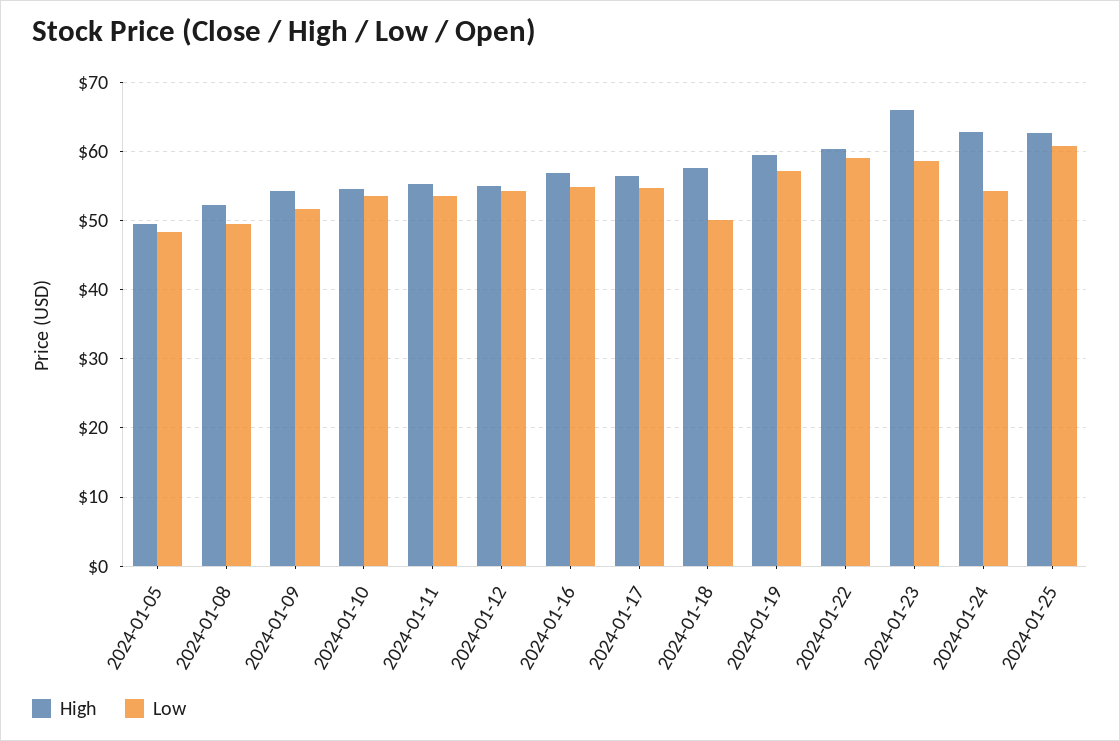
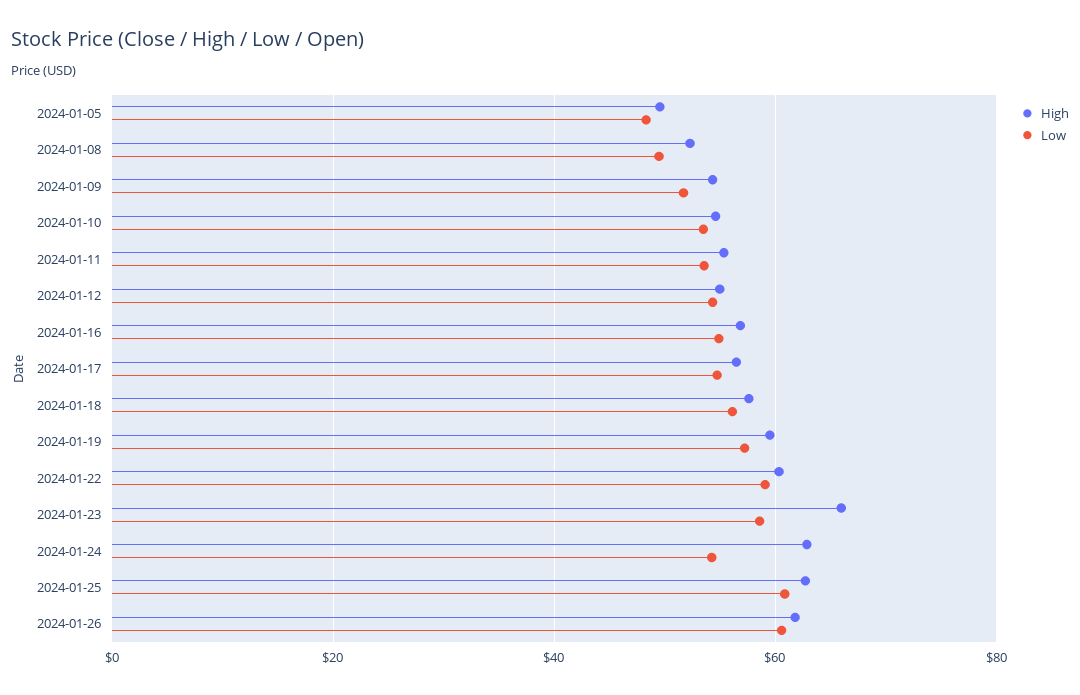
Low, 2024-01-18: 50 -> 56
High, 2024-01-26: none -> 62
Low, 2024-01-26: none -> 60

